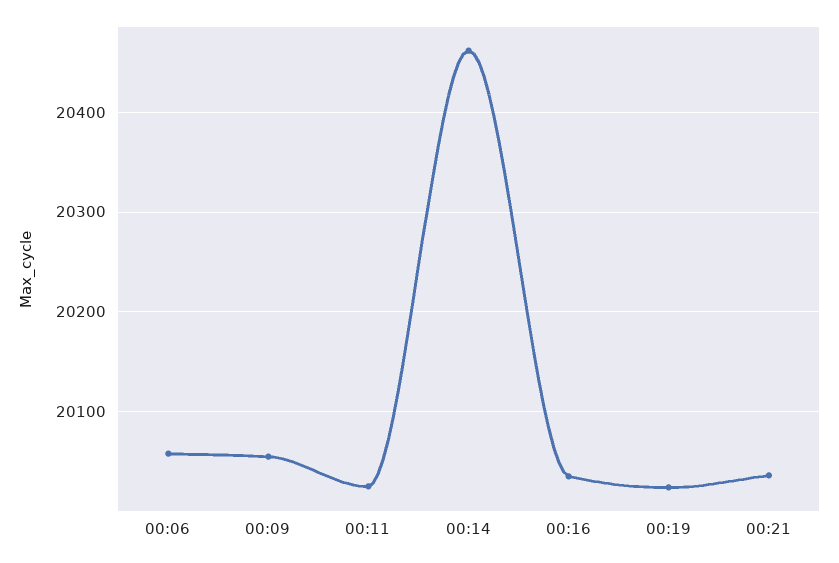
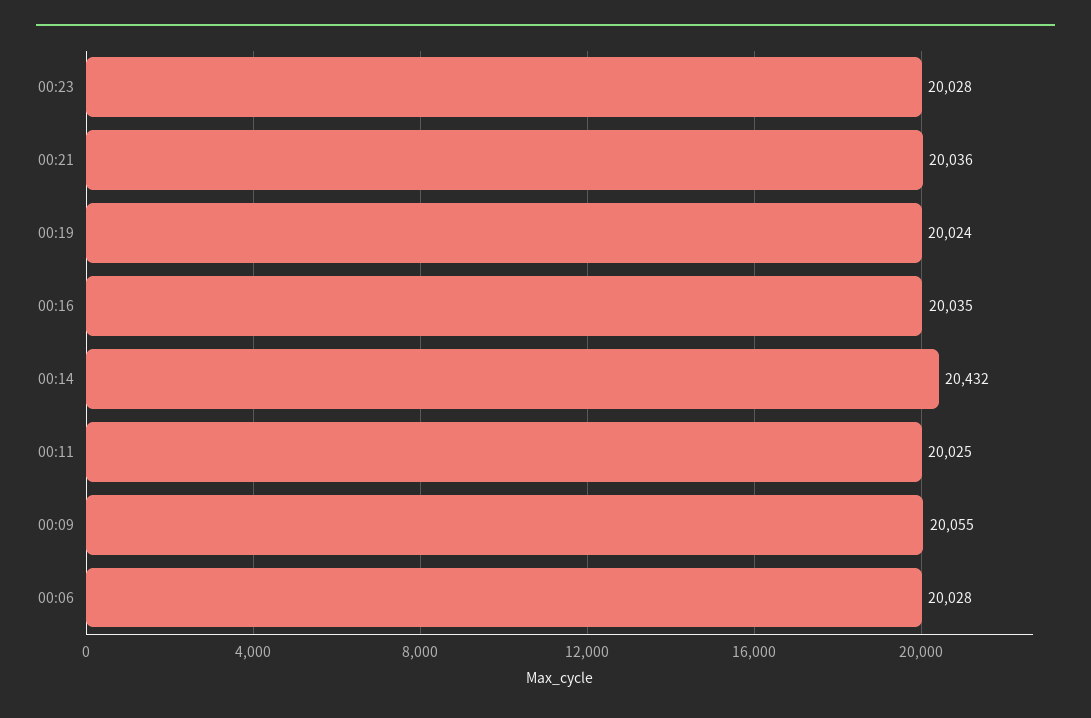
00:06: 20060 -> 20028
00:14: 20460 -> 20432
00:23: none -> 20028

